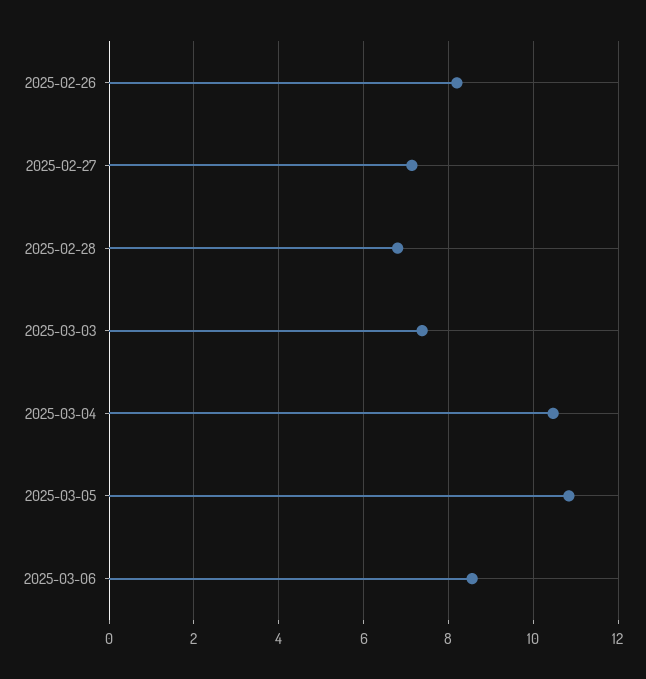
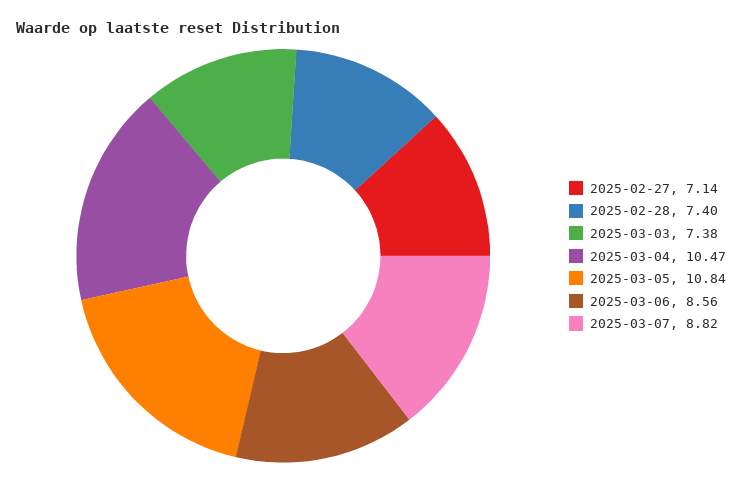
2025-02-26: 8.2 -> none
2025-02-28: 6.8 -> 7.4
2025-03-07: none -> 8.82

